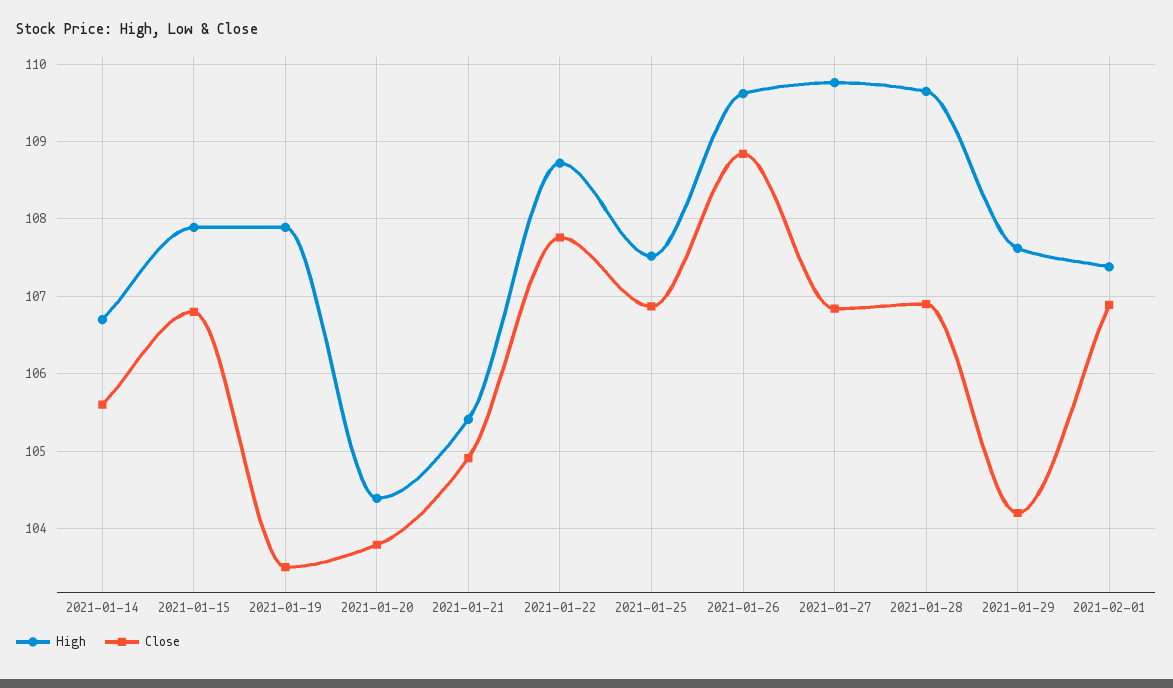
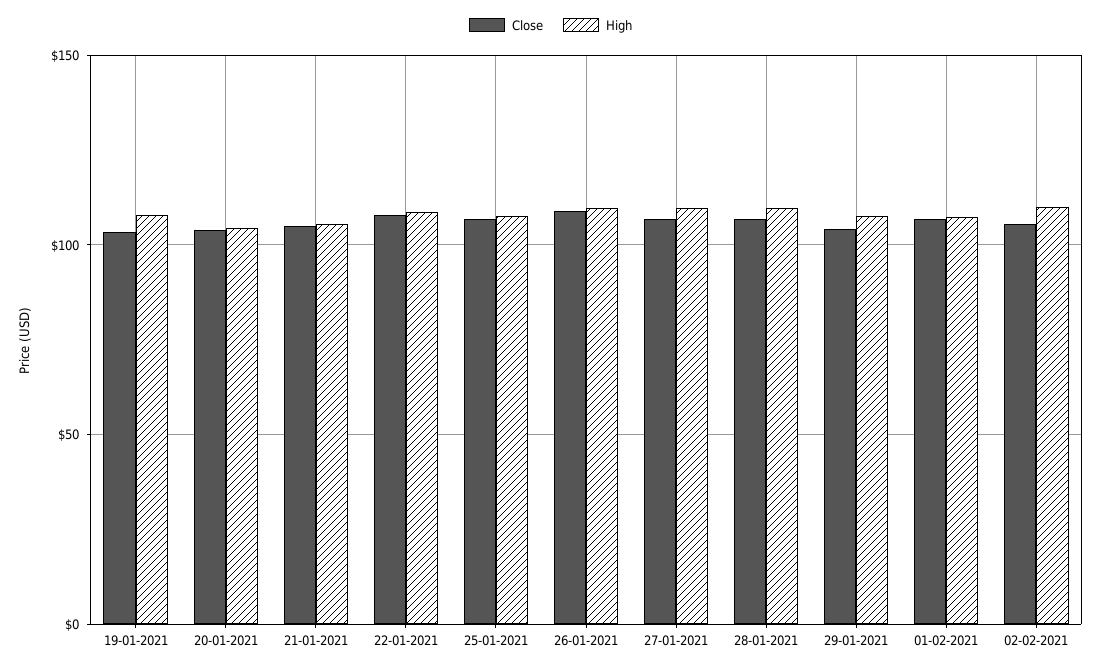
High, 2021-01-14: 106.7 -> none
Close, 2021-01-14: 105.6 -> none
High, 2021-01-15: 107.9 -> none
Close, 2021-01-15: 106.8 -> none
Close, 02-02-2021: none -> 105
High, 02-02-2021: none -> 110

